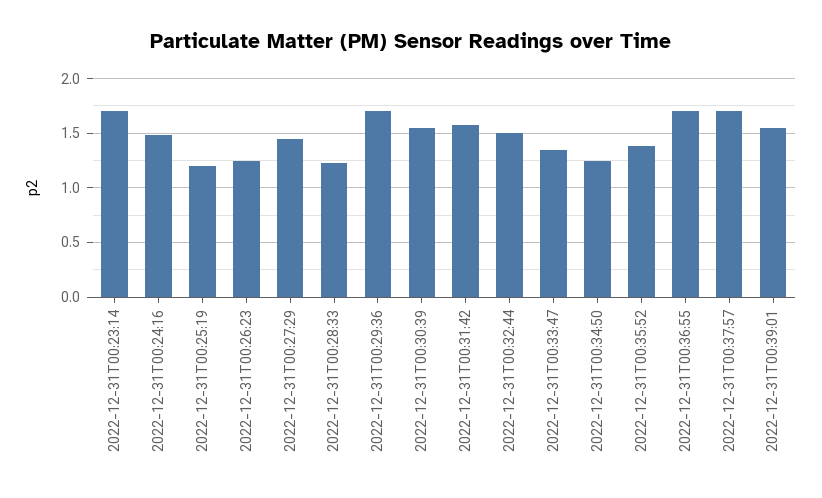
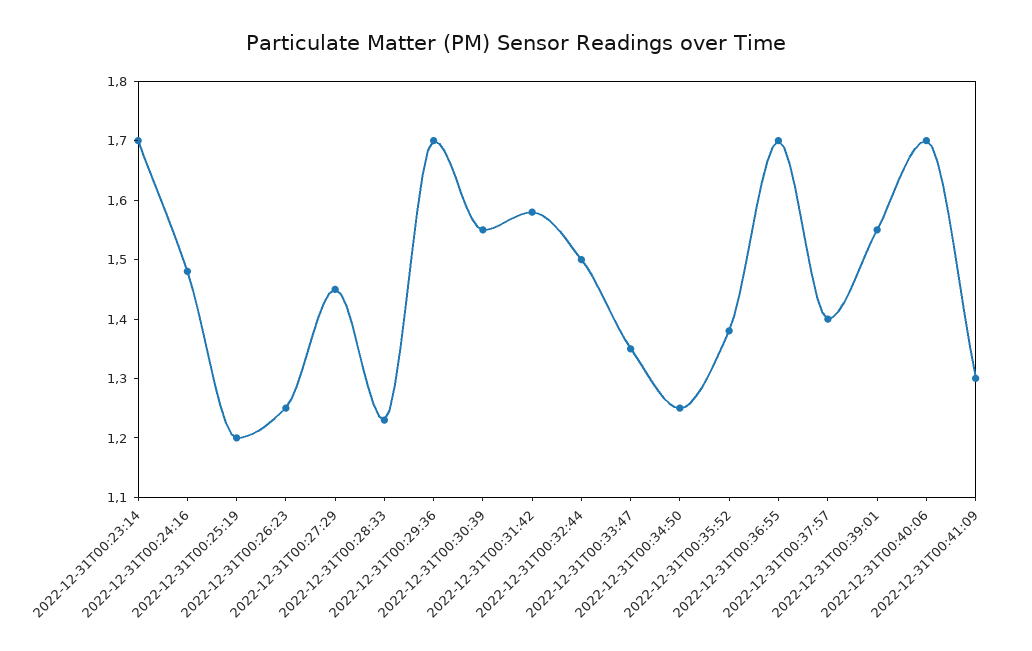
2022-12-31T00:37:57: 1.7 -> 1.4
2022-12-31T00:40:06: none -> 1.7
2022-12-31T00:41:09: none -> 1.3

